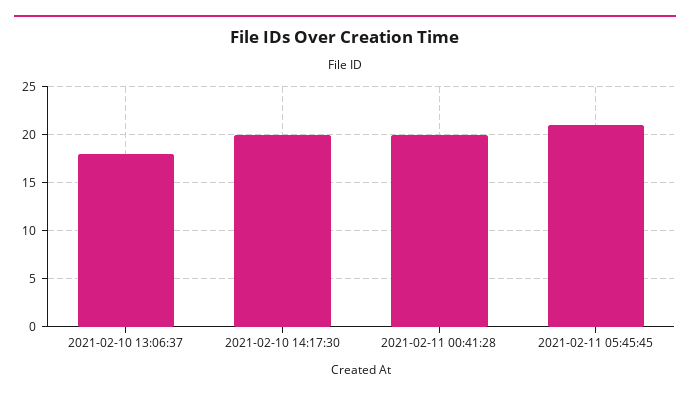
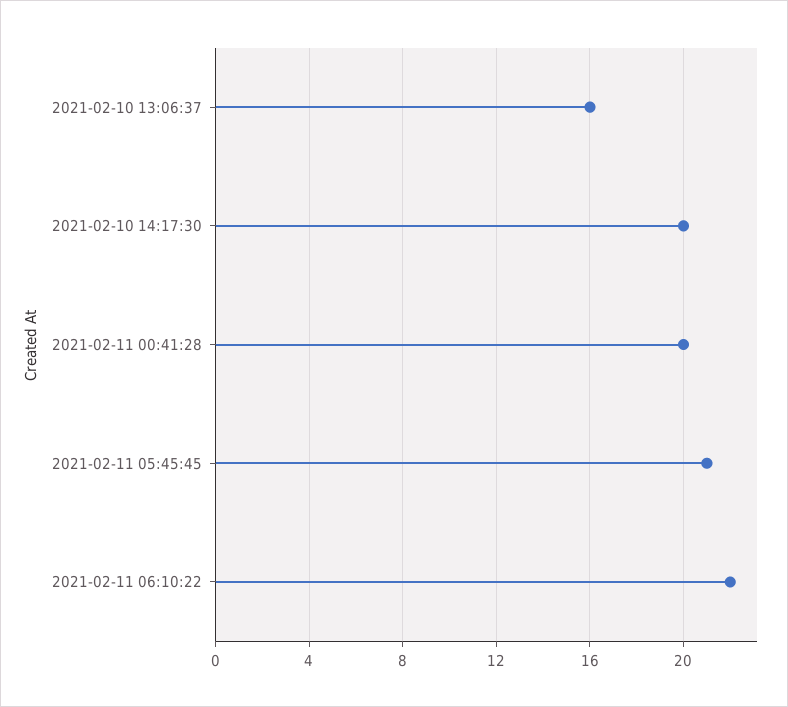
2021-02-10 13:06:37: 18 -> 16
2021-02-11 06:10:22: none -> 22

